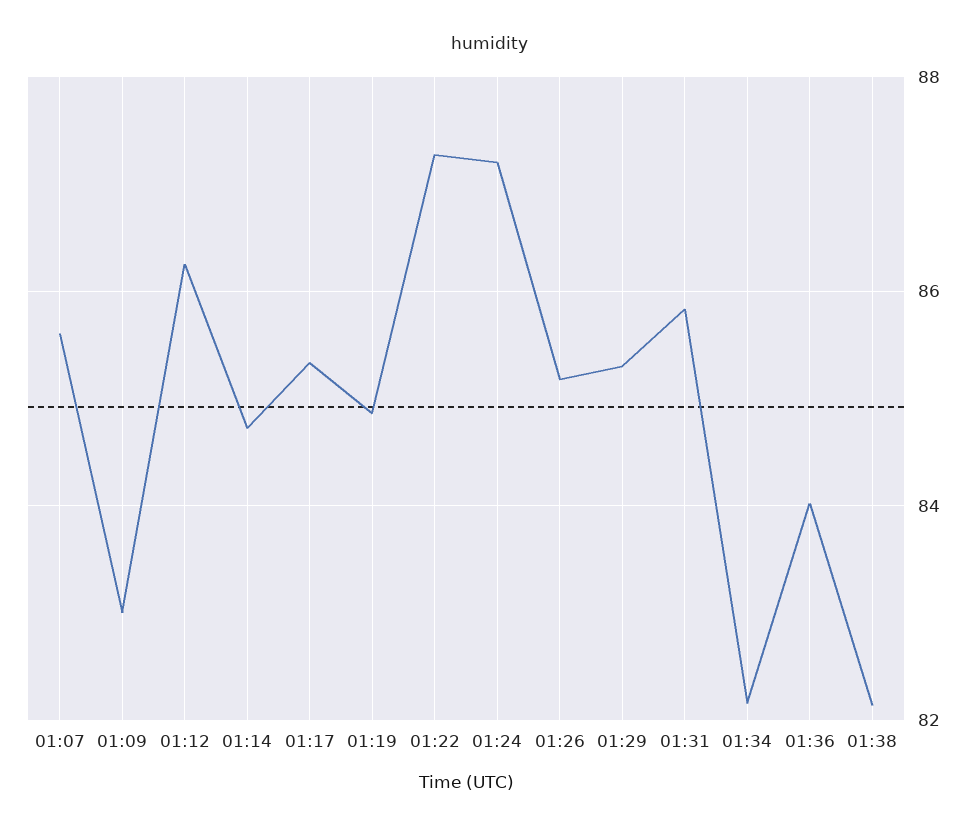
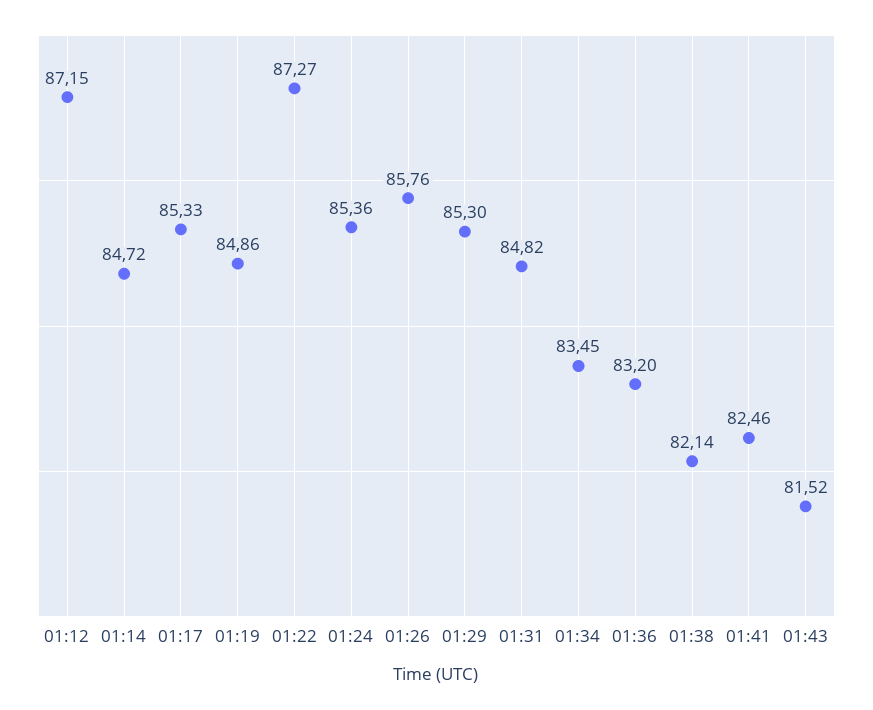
01:07: 85.6 -> none
01:09: 83 -> none
01:12: 86.2 -> 87.15
01:24: 87.2 -> 85.36
01:26: 85.2 -> 85.76
01:31: 85.8 -> 84.82
01:34: 82.2 -> 83.45
01:36: 84 -> 83.2
01:41: none -> 82.46
01:43: none -> 81.52

